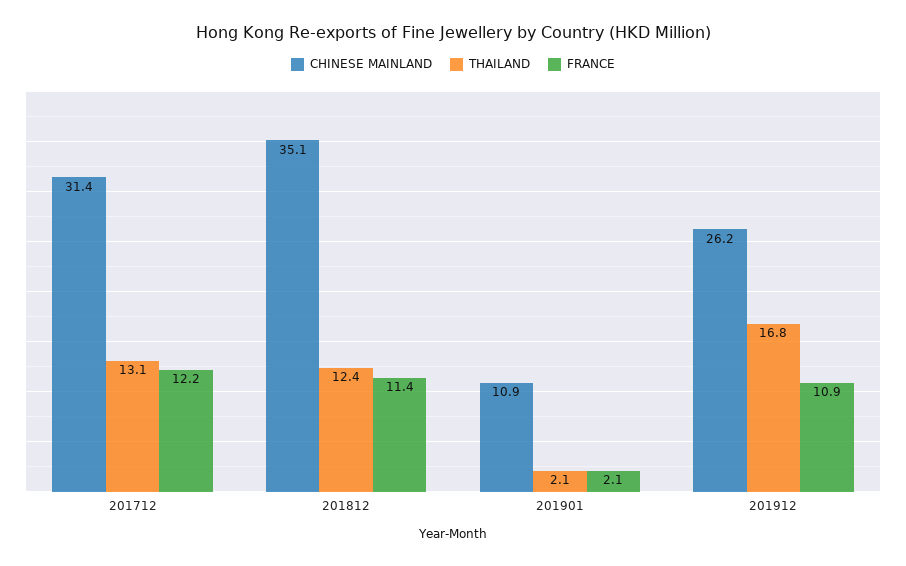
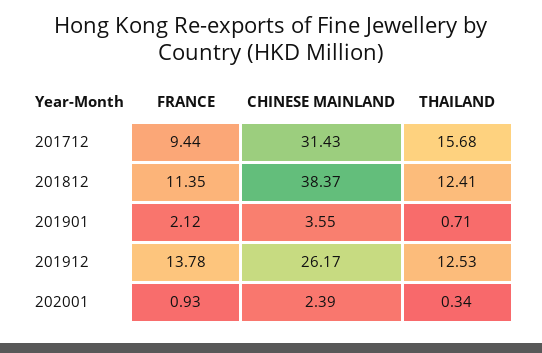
THAILAND, 201712: 13.1 -> 15.68
FRANCE, 201712: 12.2 -> 9.44
CHINESE MAINLAND, 201812: 35.1 -> 38.37
CHINESE MAINLAND, 201901: 10.9 -> 3.55
THAILAND, 201901: 2.1 -> 0.71
THAILAND, 201912: 16.8 -> 12.53
FRANCE, 201912: 10.9 -> 13.78
FRANCE, 202001: none -> 0.93
CHINESE MAINLAND, 202001: none -> 2.39
THAILAND, 202001: none -> 0.34

